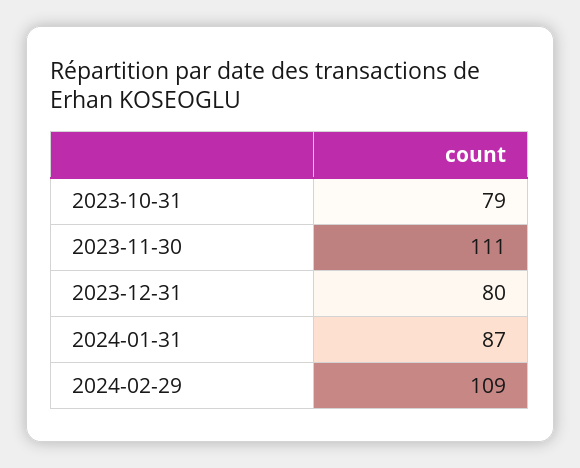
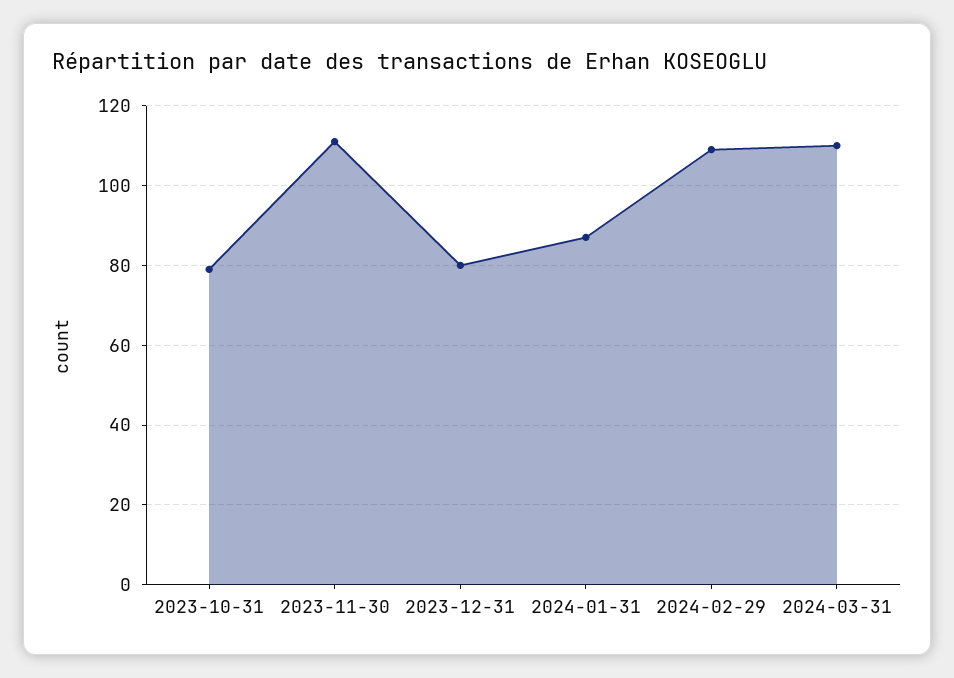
2024-03-31: none -> 110

